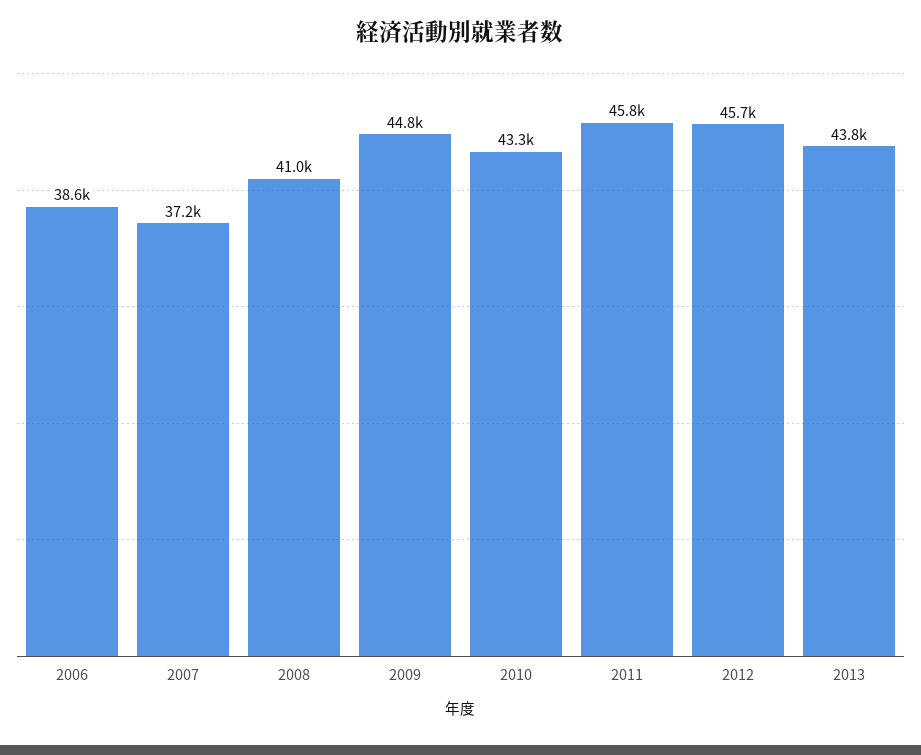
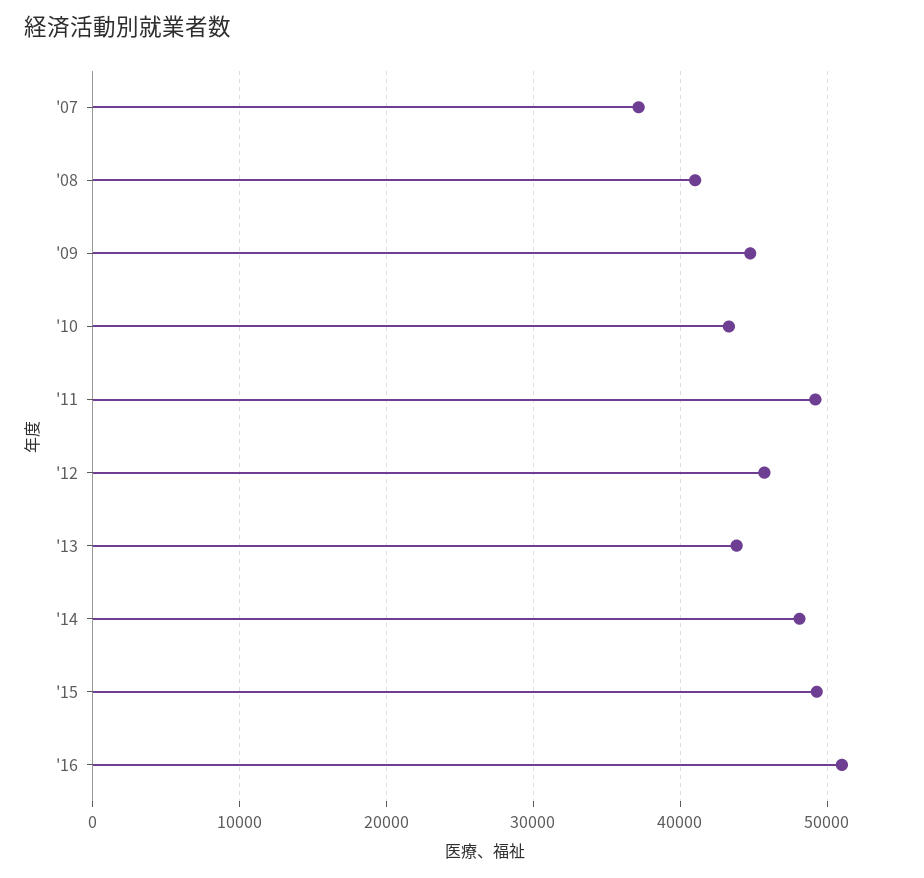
2006: 38600 -> none
2011: 45800 -> 49000
'14: none -> 48000
'15: none -> 49000
'16: none -> 51000

